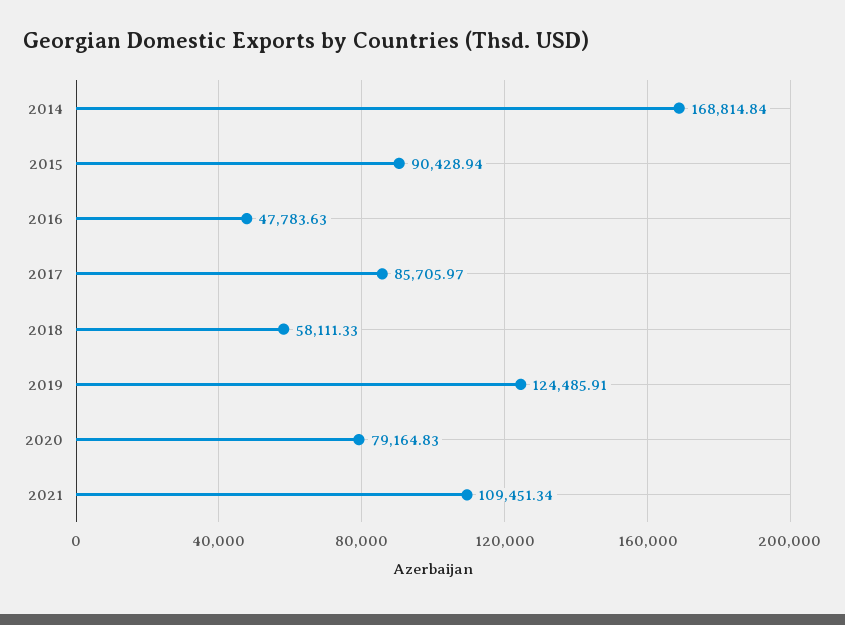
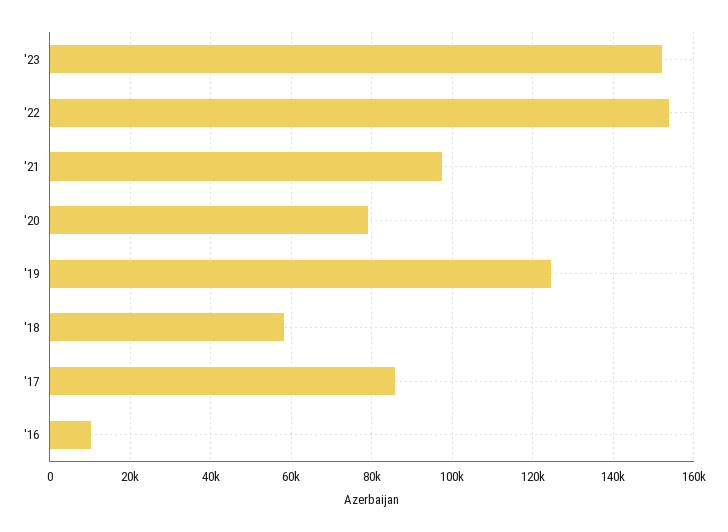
2014: 168814.84 -> none
2015: 90428.94 -> none
2016: 47783.63 -> 10000
2021: 109451.34 -> 98000
'23: none -> 152000
'22: none -> 154000

